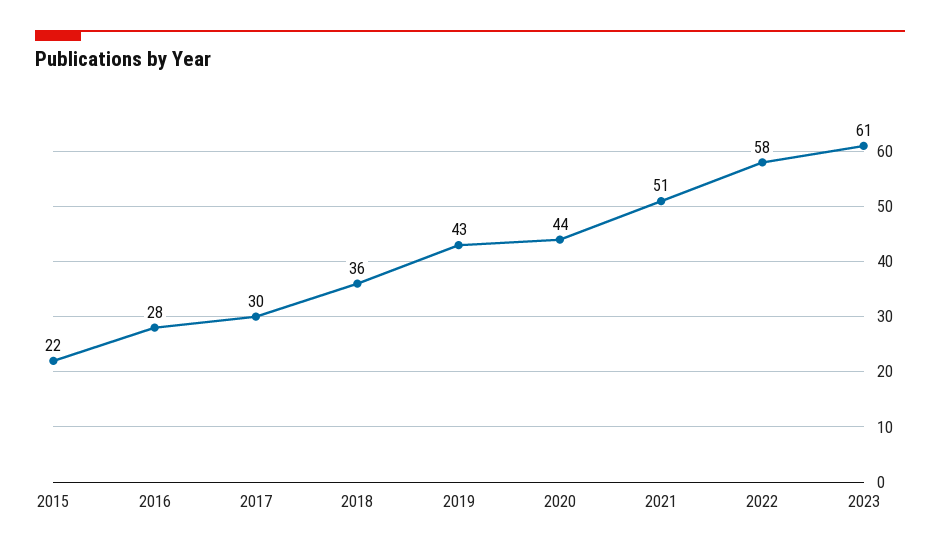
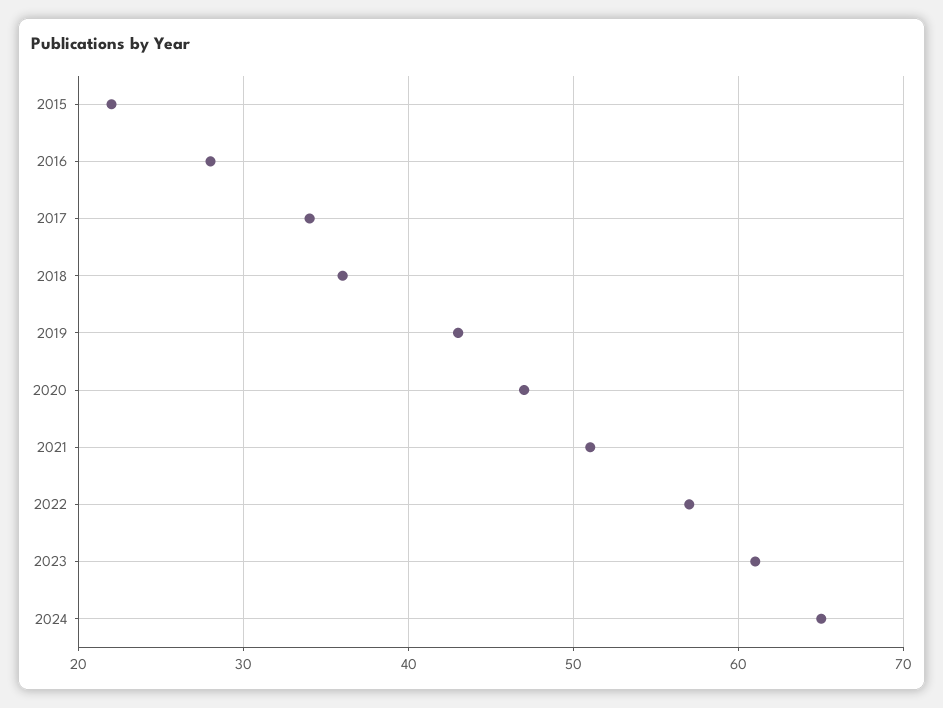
2017: 30 -> 34
2020: 44 -> 47
2022: 58 -> 57
2024: none -> 65

